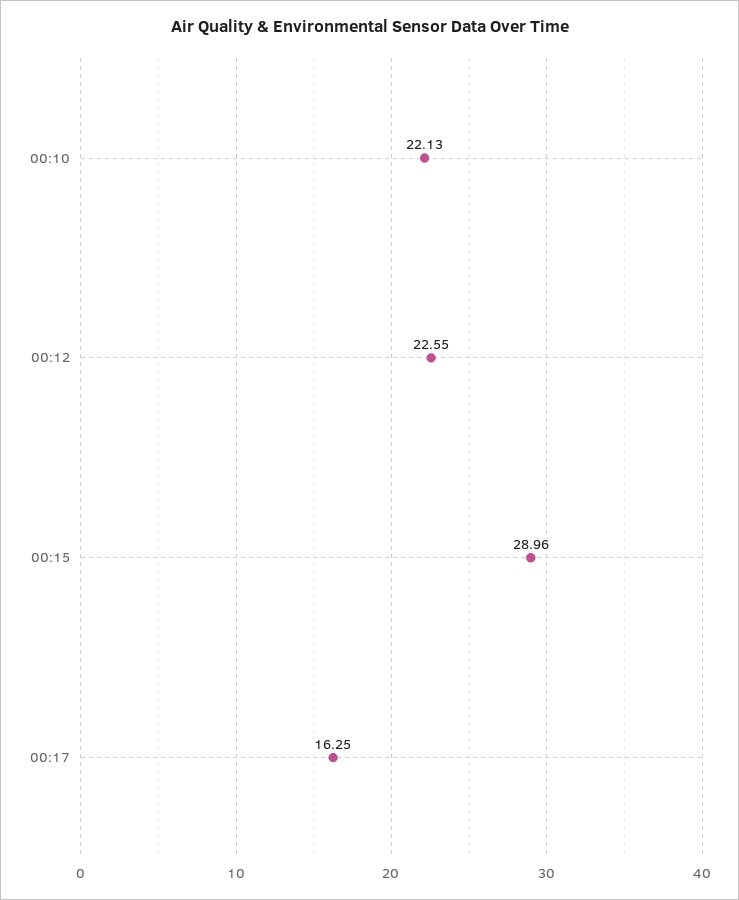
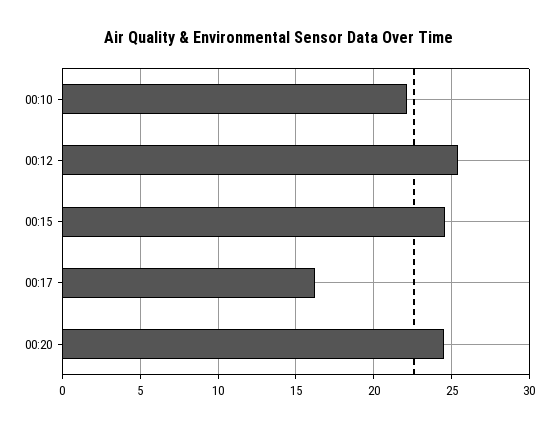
00:12: 22.55 -> 25.5
00:15: 28.96 -> 24.5
00:20: none -> 24.5

